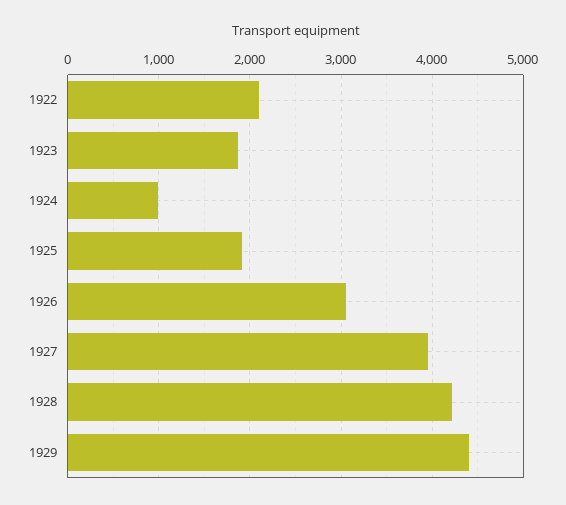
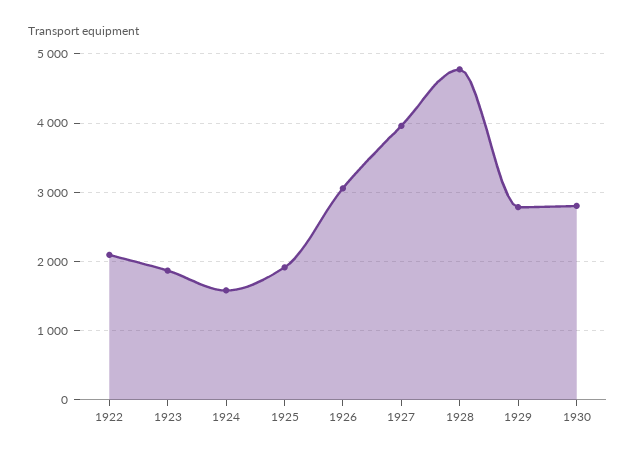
1924: 1000 -> 1600
1928: 4200 -> 4800
1929: 4400 -> 2800
1930: none -> 2800

